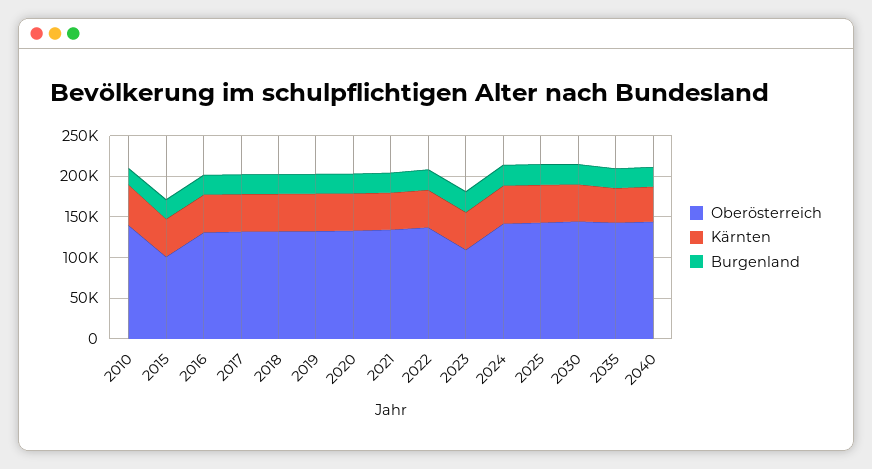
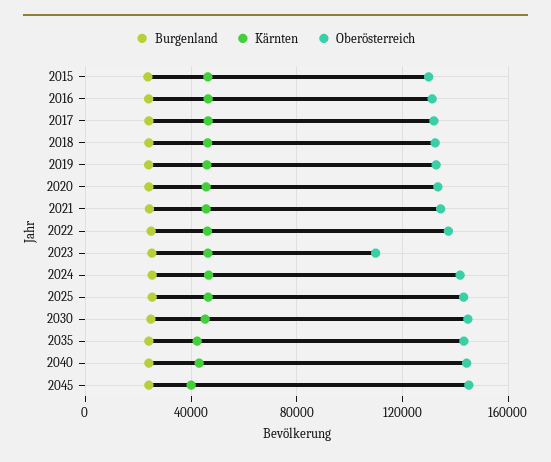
Oberösterreich, 2010: 140000 -> none
Kärnten, 2010: 50000 -> none
Burgenland, 2010: 20000 -> none
Oberösterreich, 2015: 100000 -> 130000
Burgenland, 2045: none -> 25000
Kärnten, 2045: none -> 40000
Oberösterreich, 2045: none -> 145000

